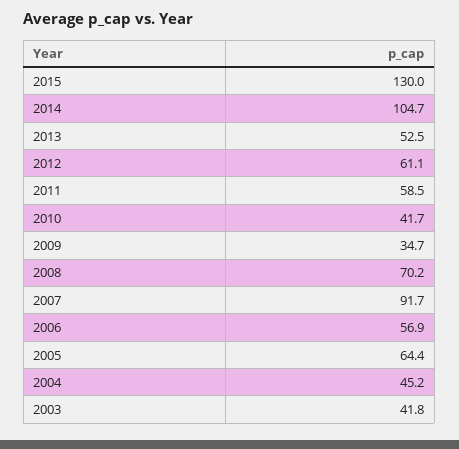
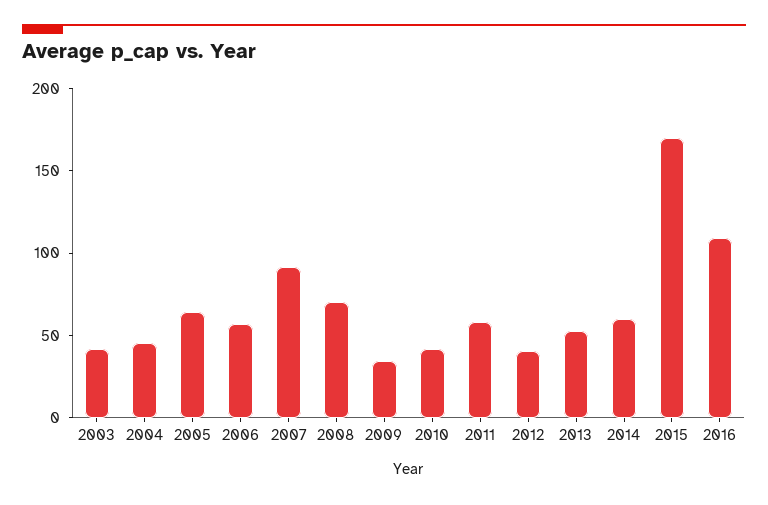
2015: 130 -> 170
2014: 104.7 -> 60
2012: 61.1 -> 40
2016: none -> 110

